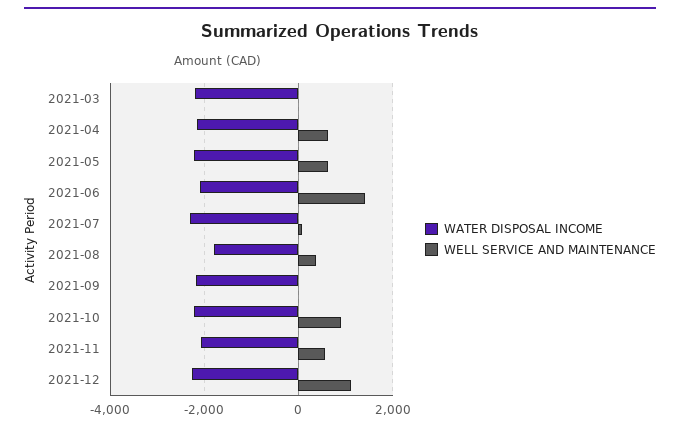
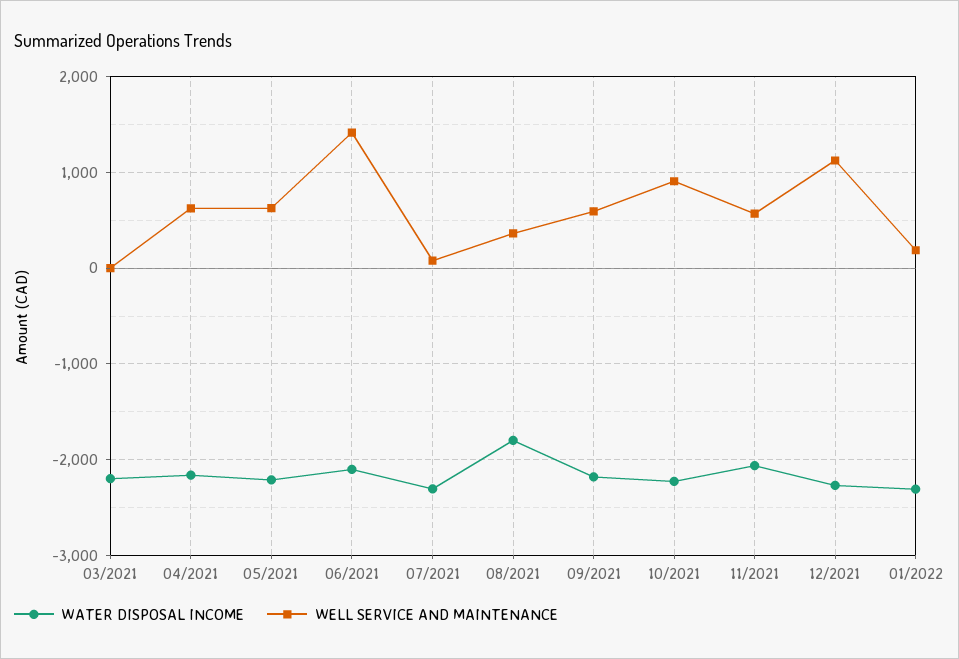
WELL SERVICE AND MAINTENANCE, 2021-09: 0 -> 600
WATER DISPOSAL INCOME, 01/2022: none -> -2300
WELL SERVICE AND MAINTENANCE, 01/2022: none -> 200

